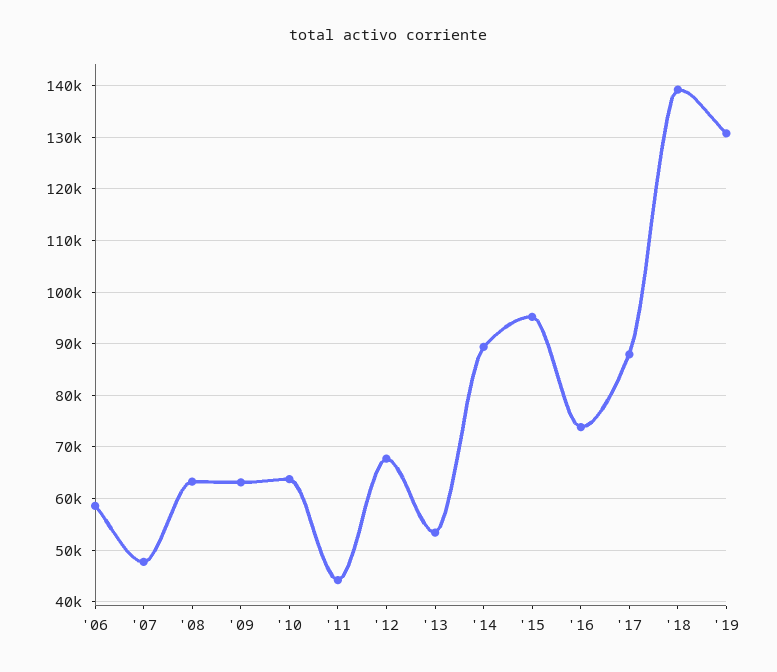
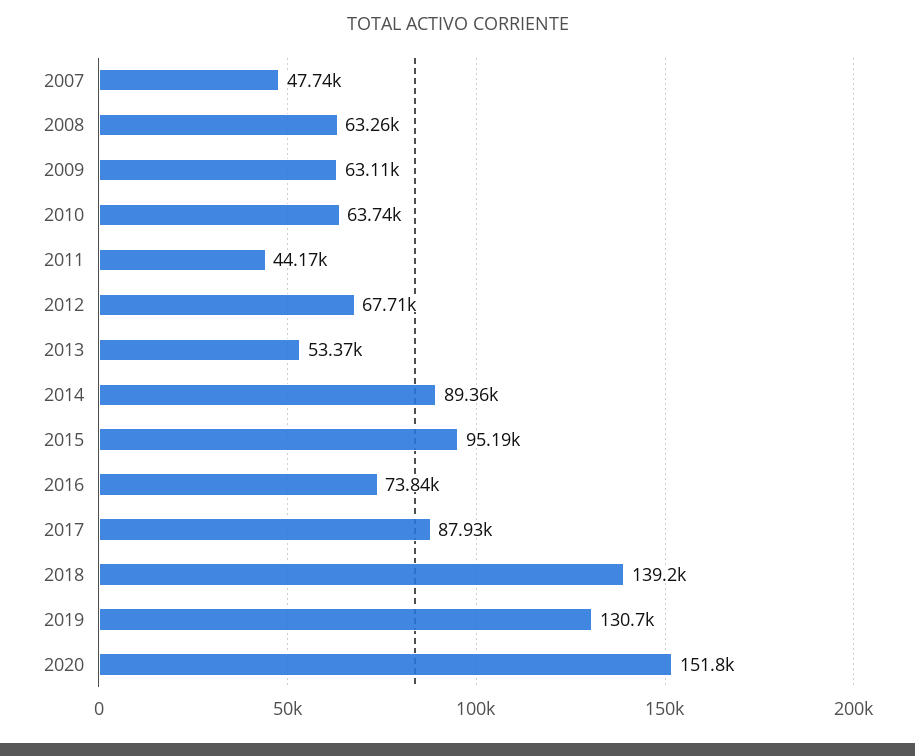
'06: 58000 -> none
2020: none -> 151800

